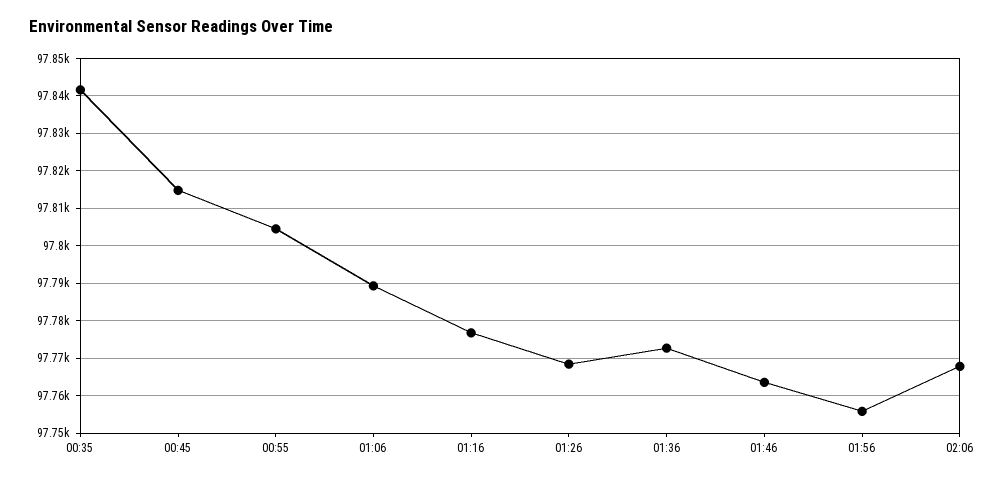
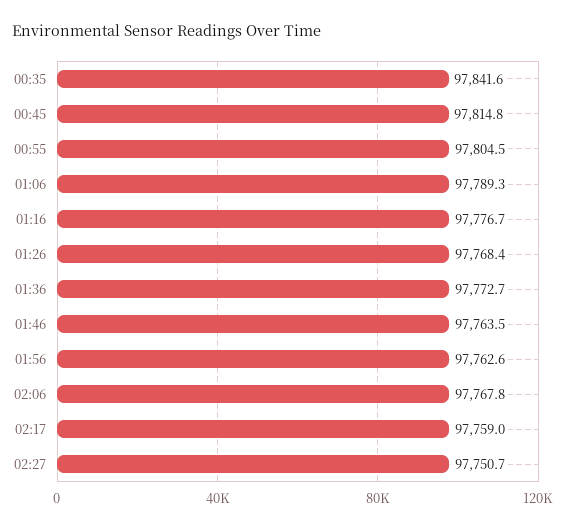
01:56: 97756 -> 97762.6
02:17: none -> 97759
02:27: none -> 97750.7

